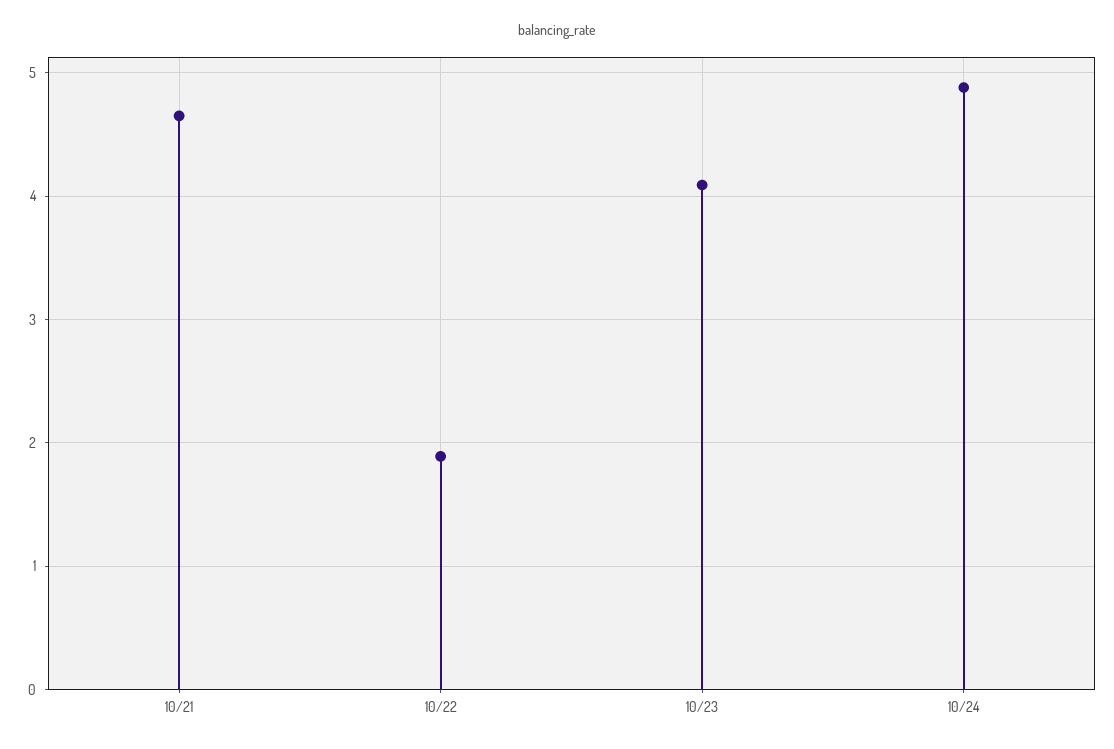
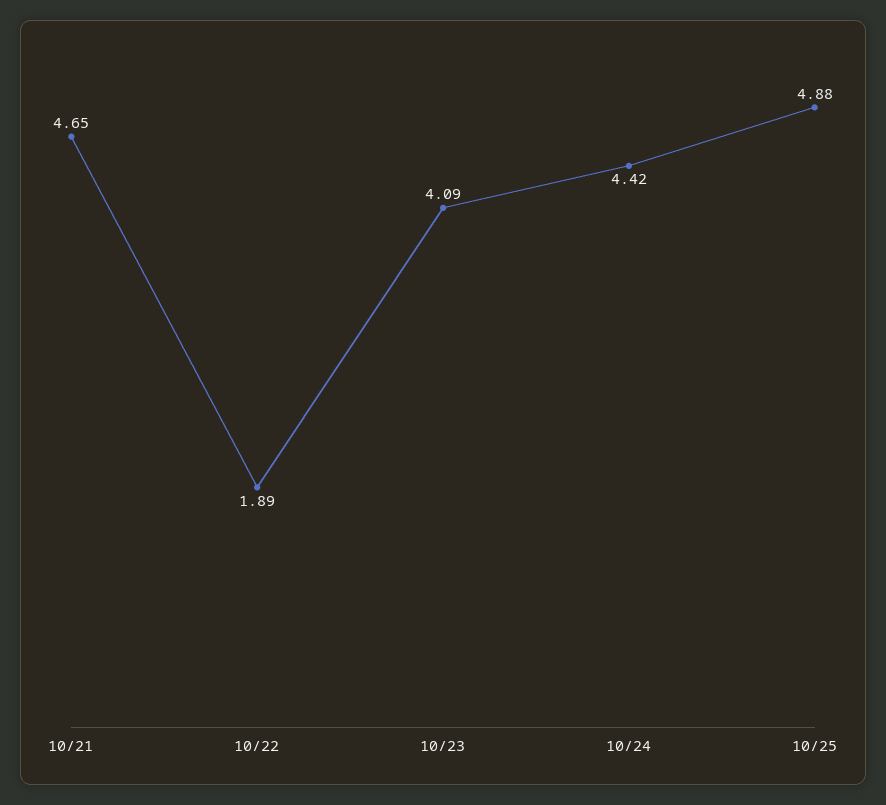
10/24: 4.9 -> 4.42
10/25: none -> 4.88

